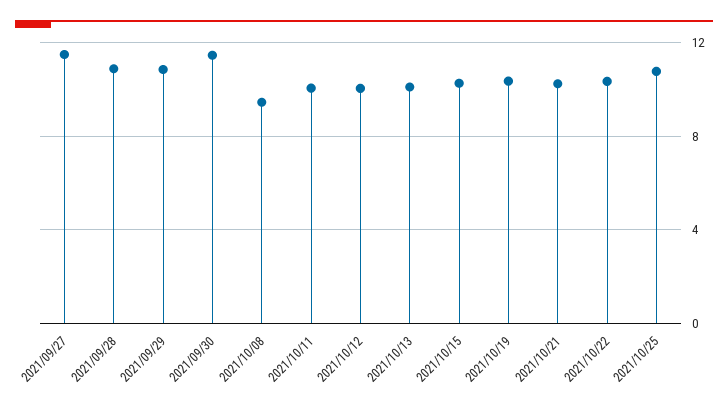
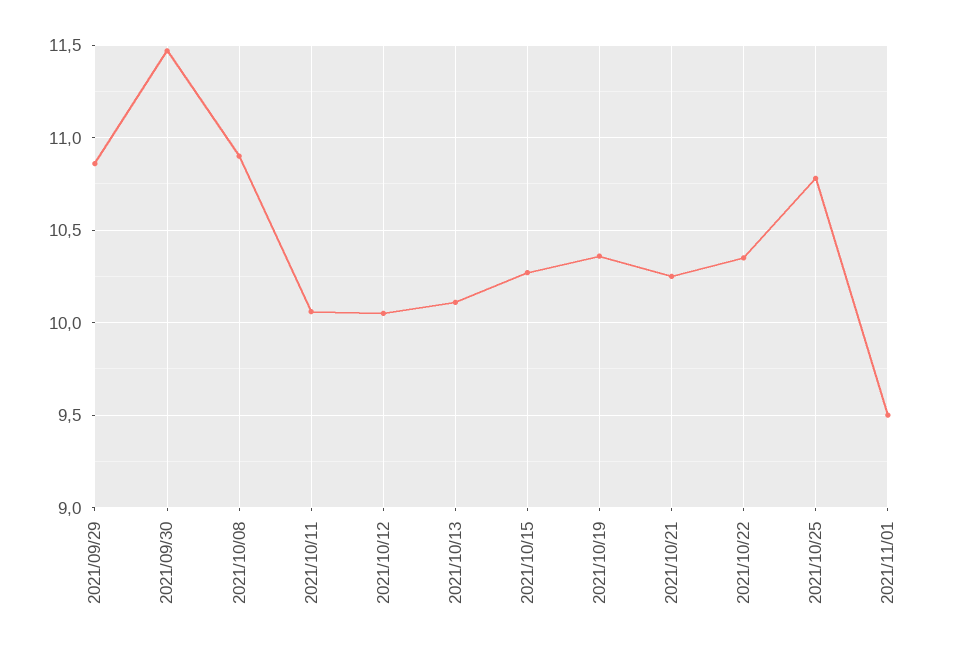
2021/09/27: 11.5 -> none
2021/09/28: 11 -> none
2021/10/08: 9.5 -> 10.9
2021/11/01: none -> 9.5

